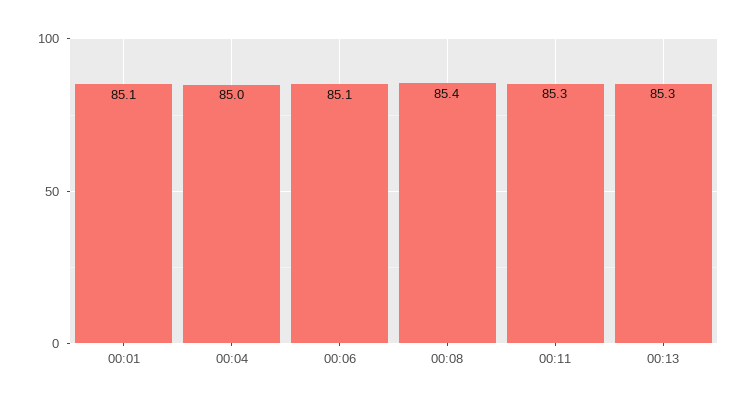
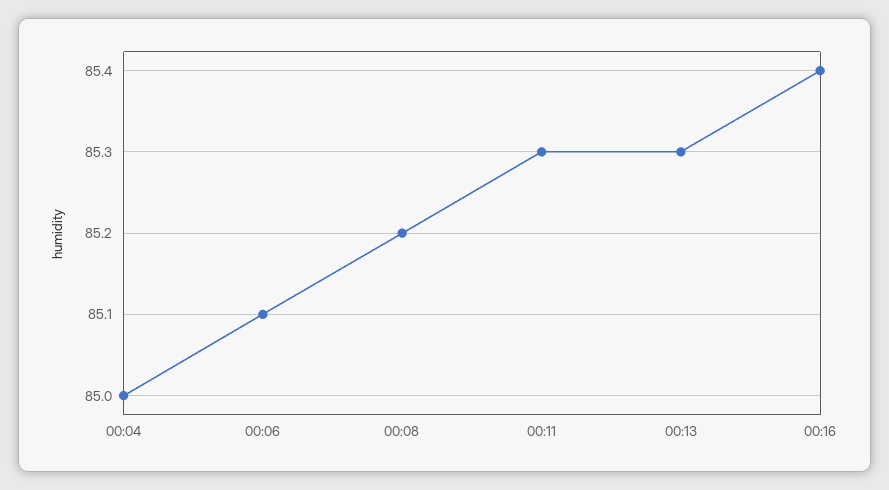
00:01: 85.1 -> none
00:08: 85.4 -> 85.2
00:16: none -> 85.4

